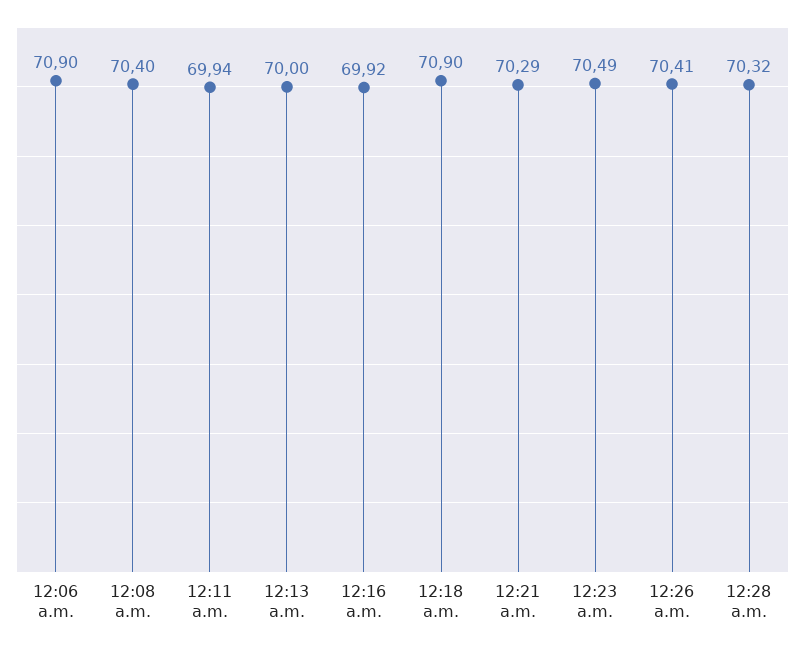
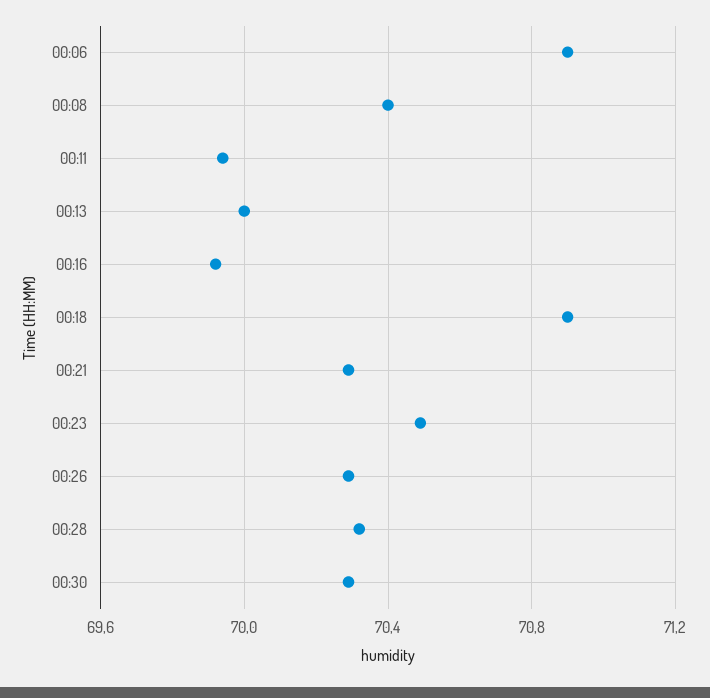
12:26 a.m.: 70.41 -> 70.3
00:30: none -> 70.3

